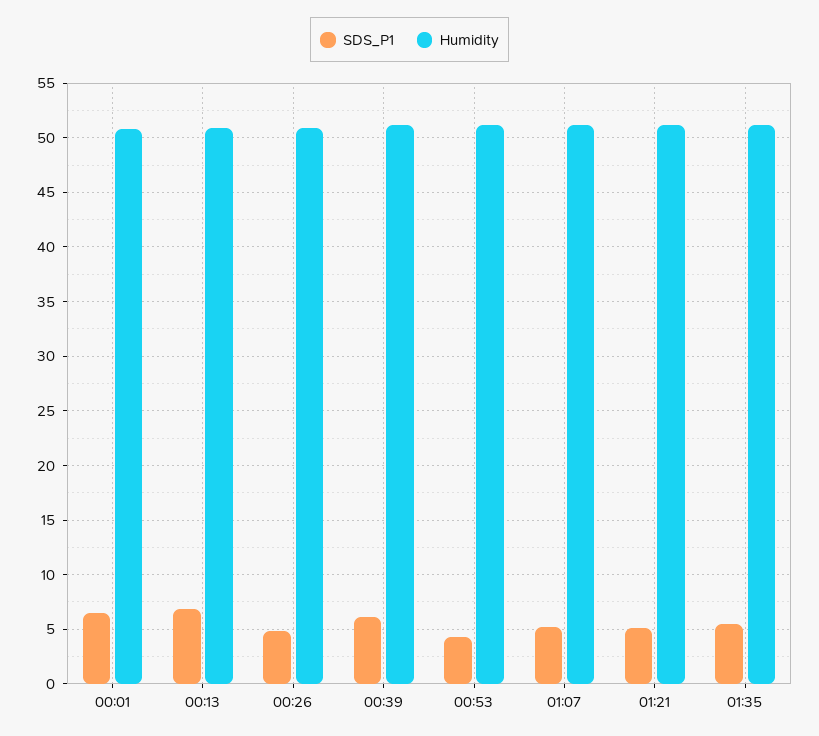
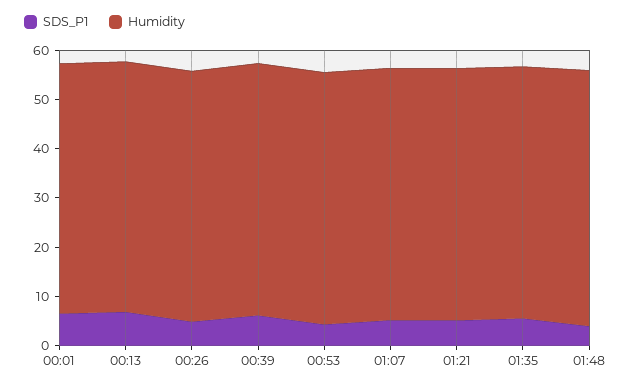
SDS_P1, 01:48: none -> 4
Humidity, 01:48: none -> 52

